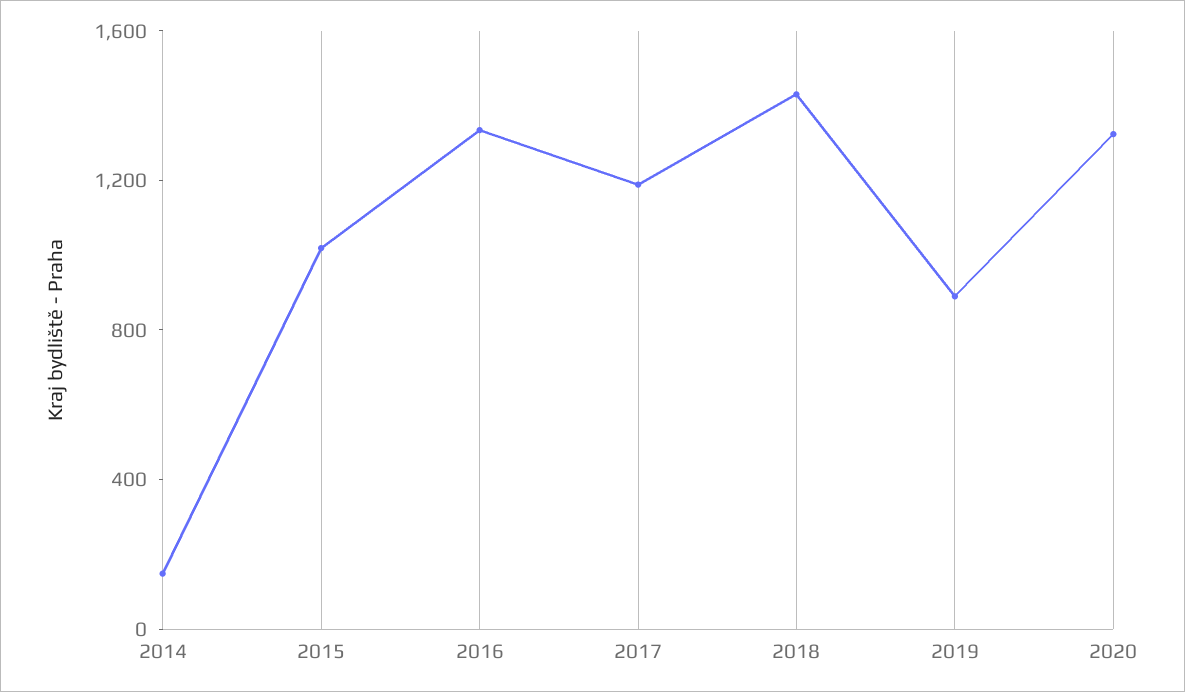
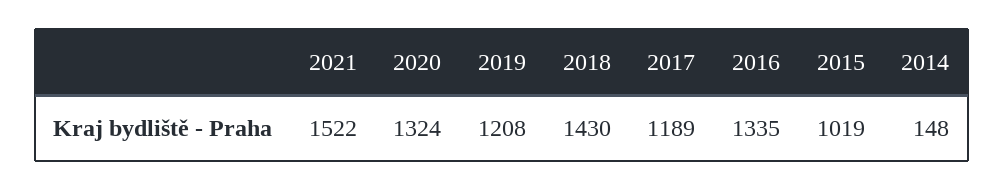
2019: 900 -> 1208
2021: none -> 1522

